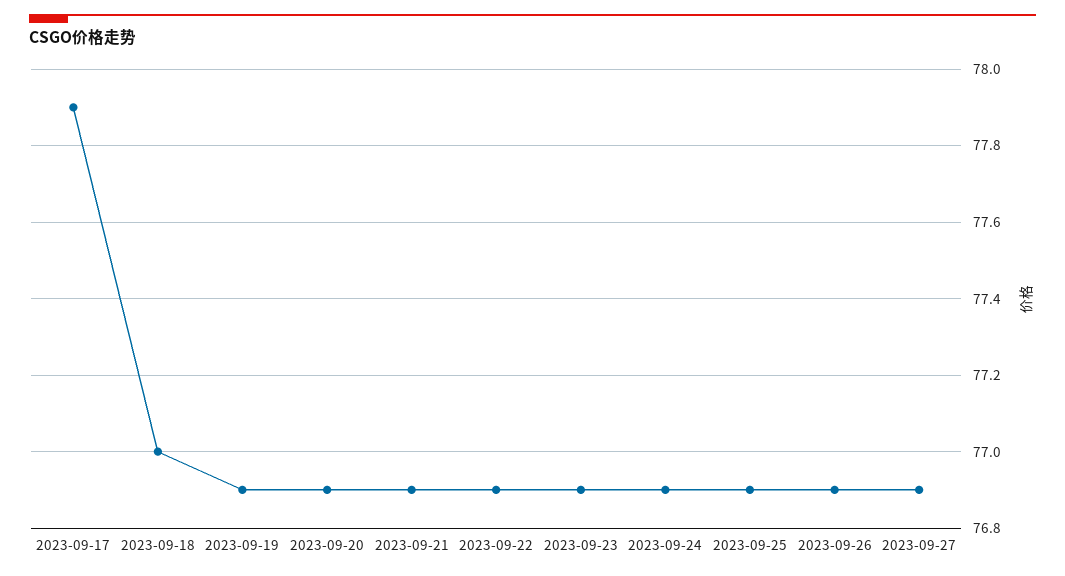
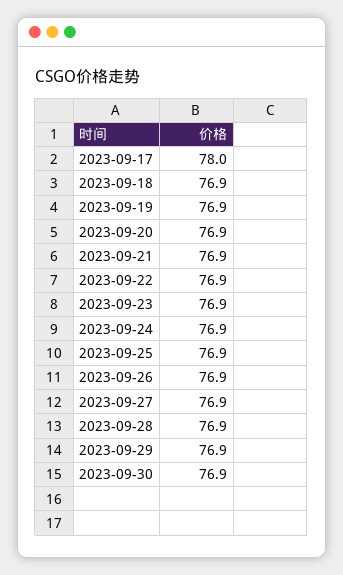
2023-09-17: 77.9 -> 78
2023-09-18: 77 -> 76.9
2023-09-28: none -> 76.9
2023-09-29: none -> 76.9
2023-09-30: none -> 76.9

